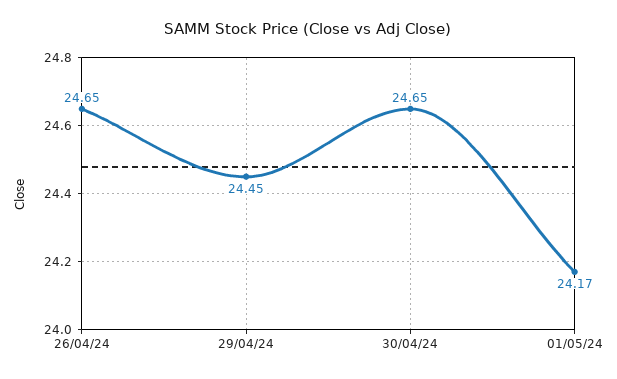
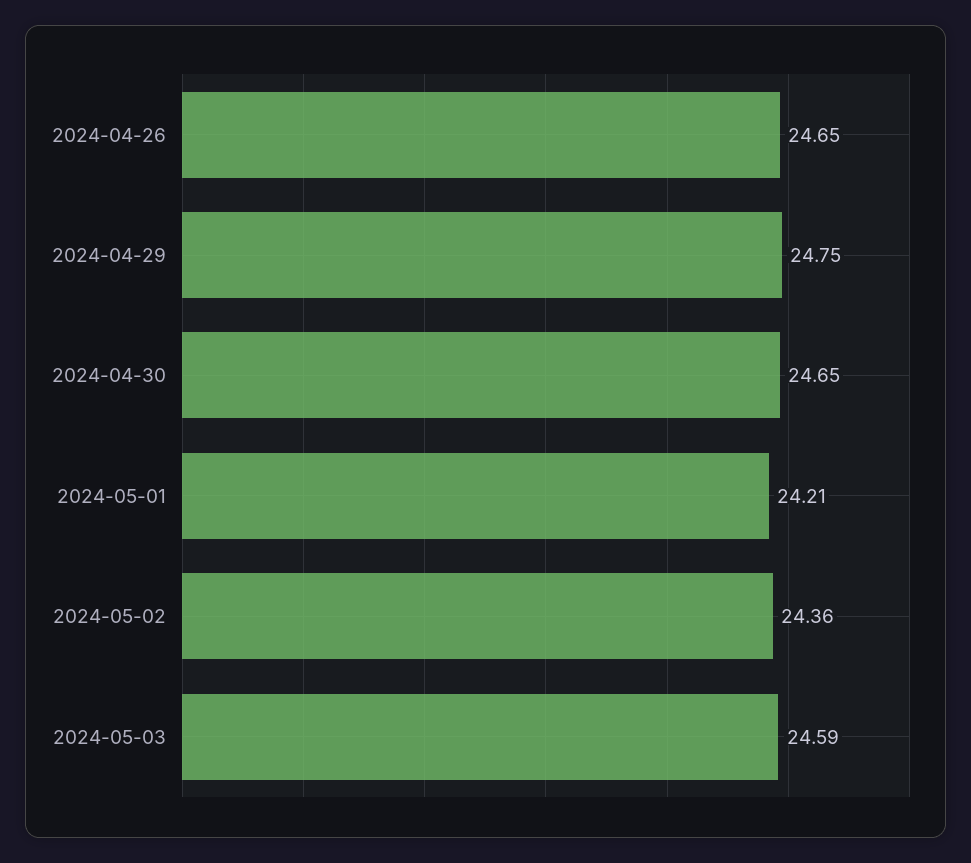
29/04/24: 24.45 -> 24.75
01/05/24: 24.17 -> 24.21
2024-05-02: none -> 24.36
2024-05-03: none -> 24.59

